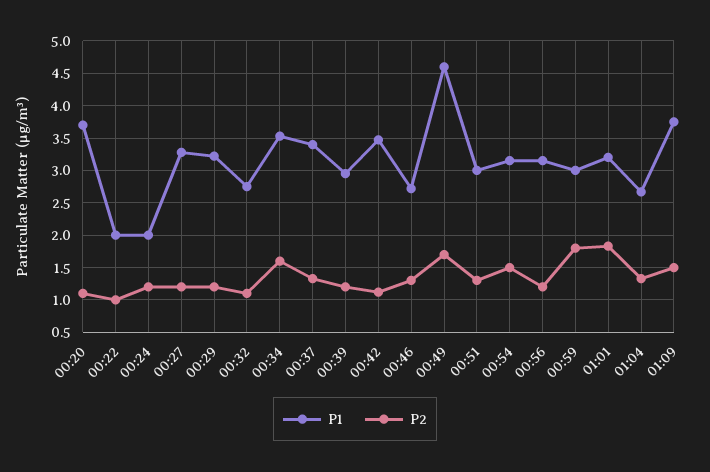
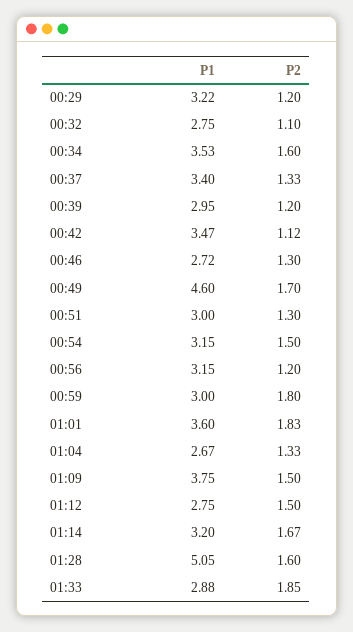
P1, 00:20: 3.7 -> none
P2, 00:20: 1.1 -> none
P1, 00:22: 2 -> none
P2, 00:22: 1 -> none
P1, 00:24: 2 -> none
P2, 00:24: 1.2 -> none
P1, 00:27: 3.3 -> none
P2, 00:27: 1.2 -> none
P1, 01:01: 3.2 -> 3.6
P1, 01:12: none -> 2.75
P2, 01:12: none -> 1.5
P1, 01:14: none -> 3.2
P2, 01:14: none -> 1.67
P1, 01:28: none -> 5.05
P2, 01:28: none -> 1.6
P1, 01:33: none -> 2.88
P2, 01:33: none -> 1.85

